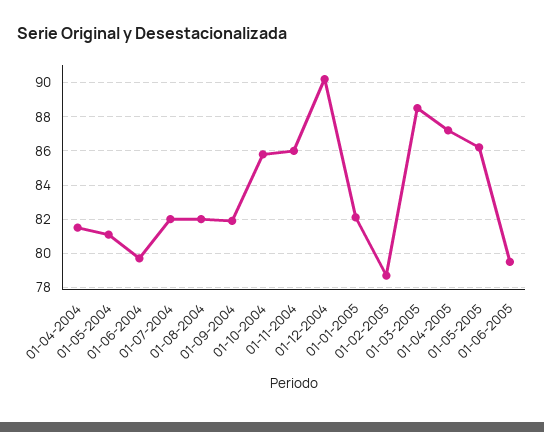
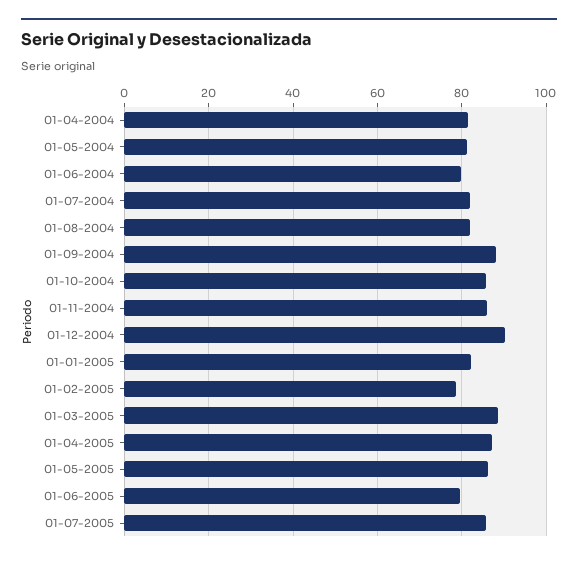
01-09-2004: 82 -> 88
01-07-2005: none -> 86

